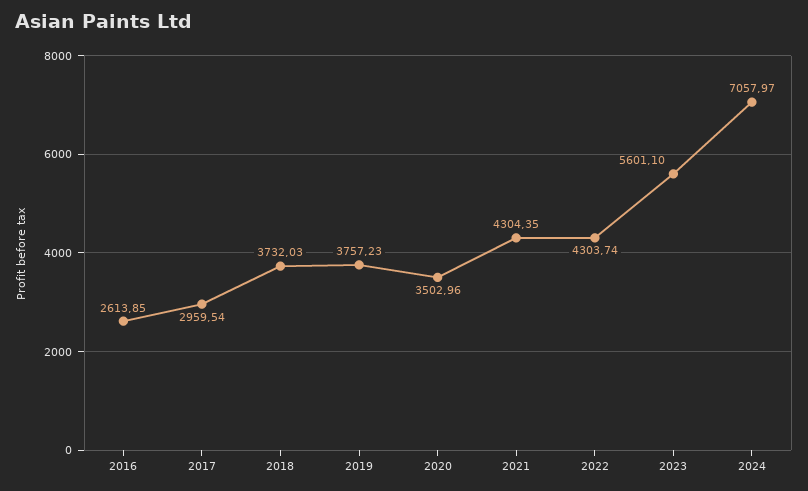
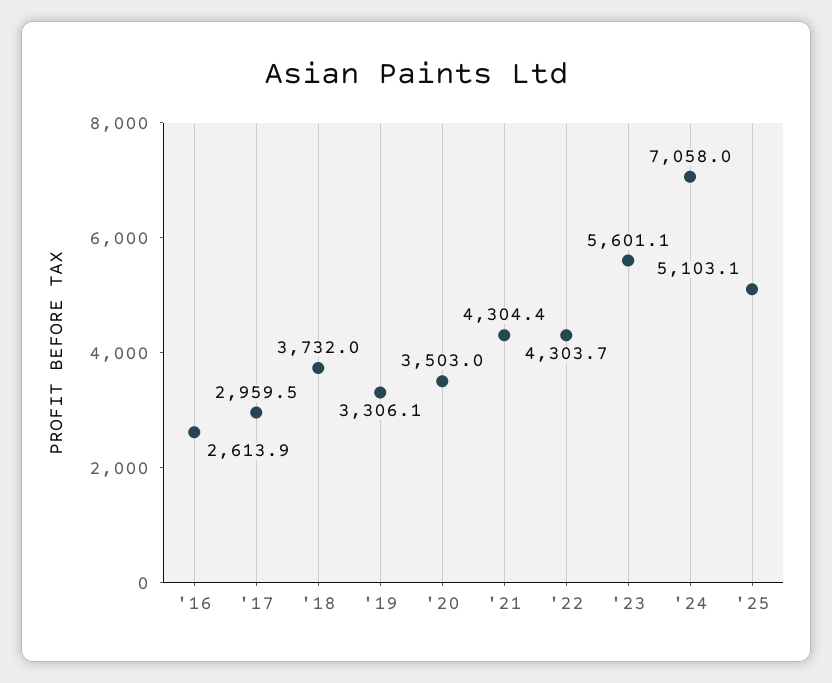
2019: 3757.23 -> 3306.1
'25: none -> 5103.1

